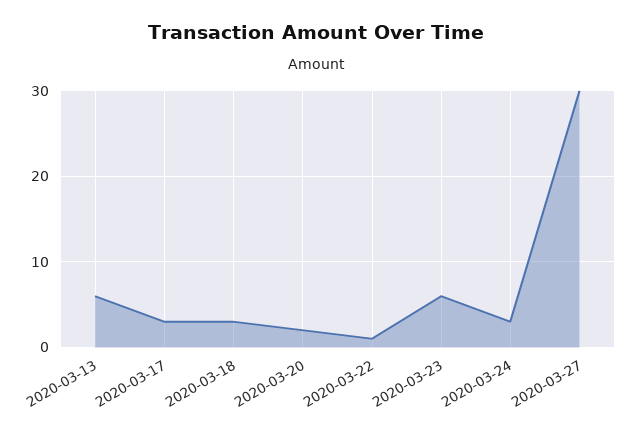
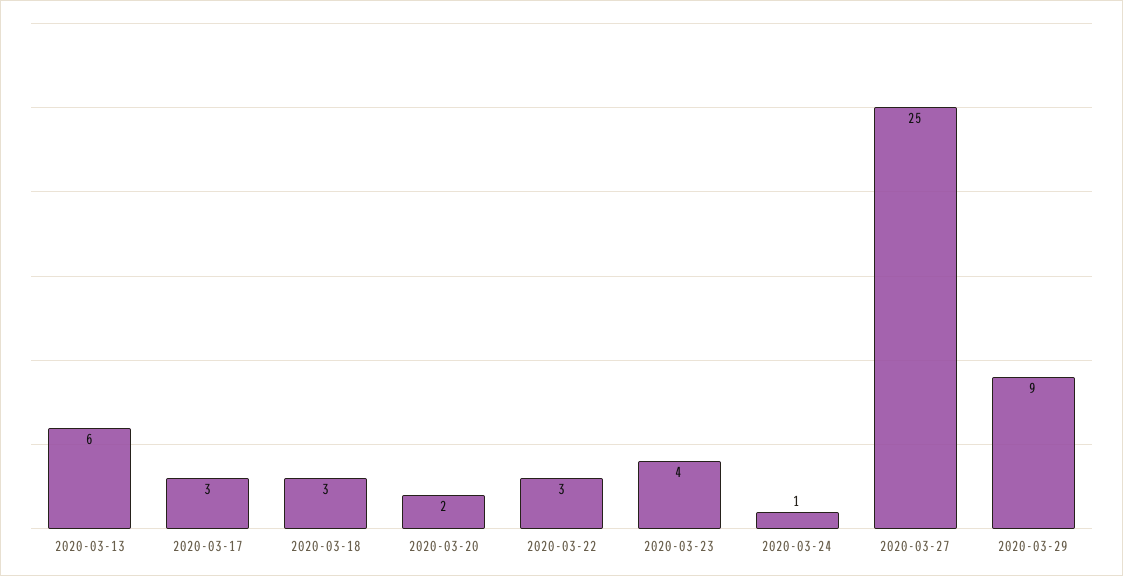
2020-03-22: 1 -> 3
2020-03-23: 6 -> 4
2020-03-24: 3 -> 1
2020-03-27: 30 -> 25
2020-03-29: none -> 9

